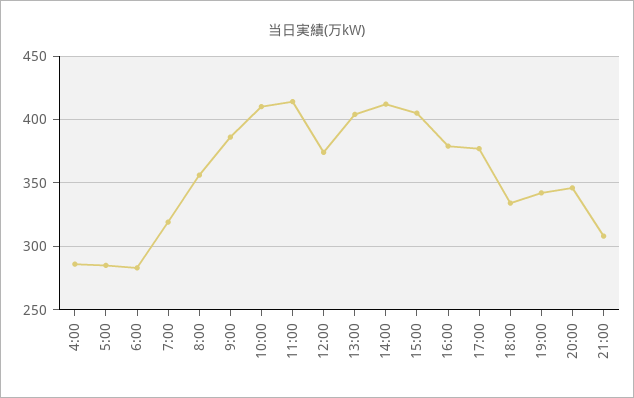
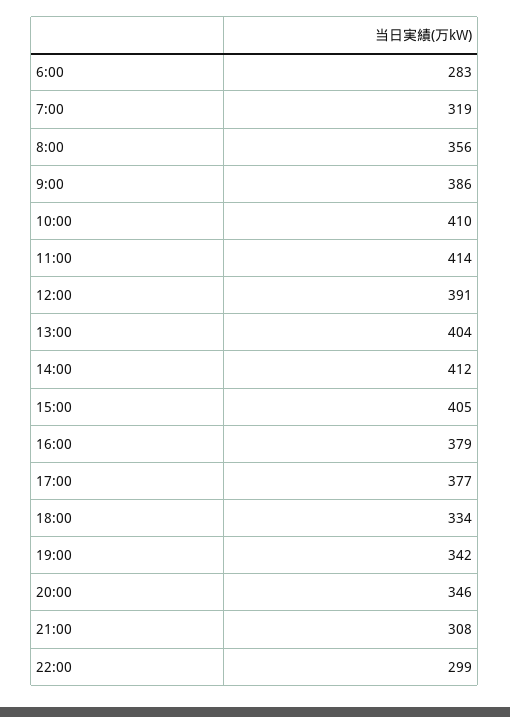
4:00: 285 -> none
5:00: 285 -> none
12:00: 375 -> 391
22:00: none -> 299

